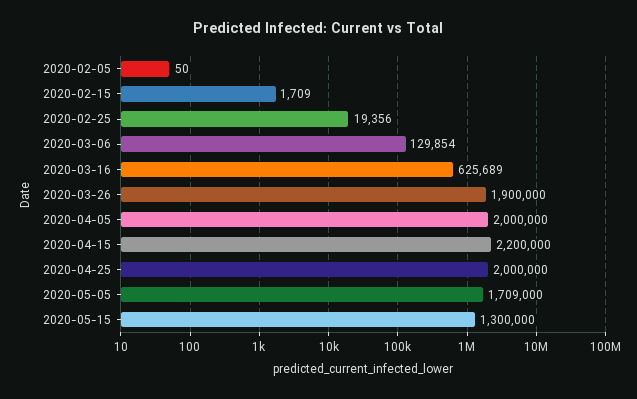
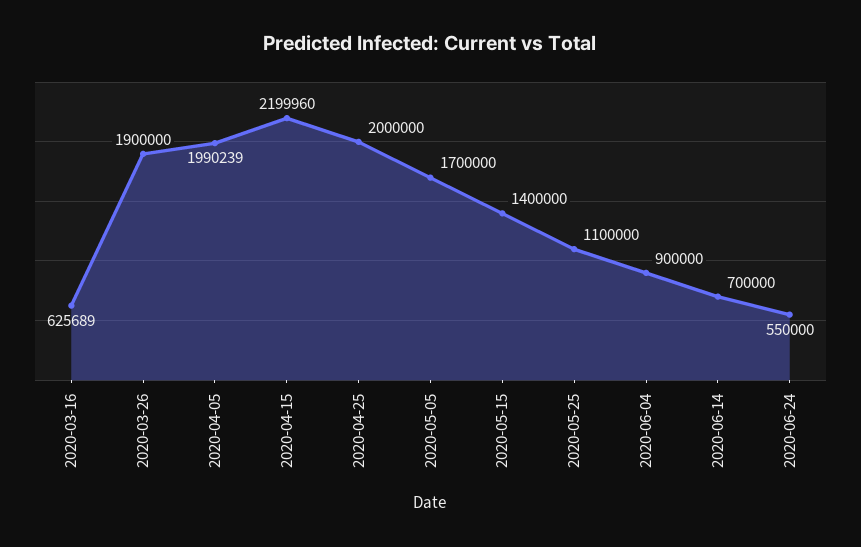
2020-02-05: 50 -> none
2020-02-15: 1709 -> none
2020-02-25: 19356 -> none
2020-03-06: 129854 -> none
2020-04-05: 2000000 -> 1990239
2020-04-15: 2200000 -> 2199960
2020-05-05: 1709000 -> 1700000
2020-05-15: 1300000 -> 1400000
2020-05-25: none -> 1100000
2020-06-04: none -> 900000
2020-06-14: none -> 700000
2020-06-24: none -> 550000

